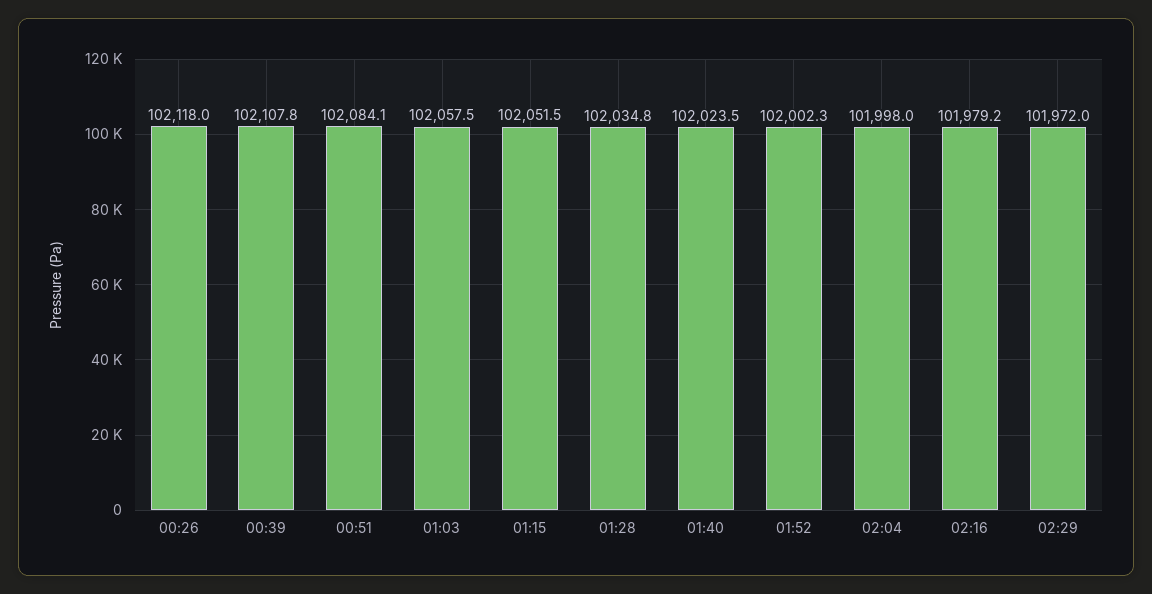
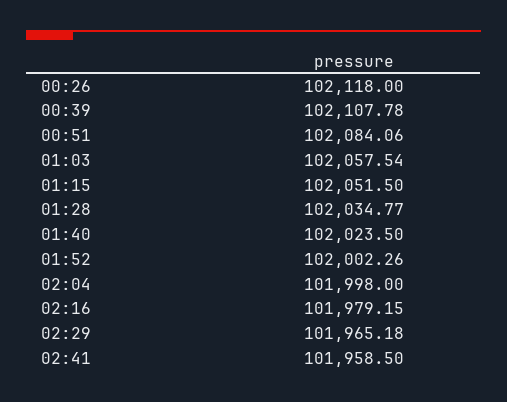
02:29: 101972 -> 101965.18
02:41: none -> 101958.5

